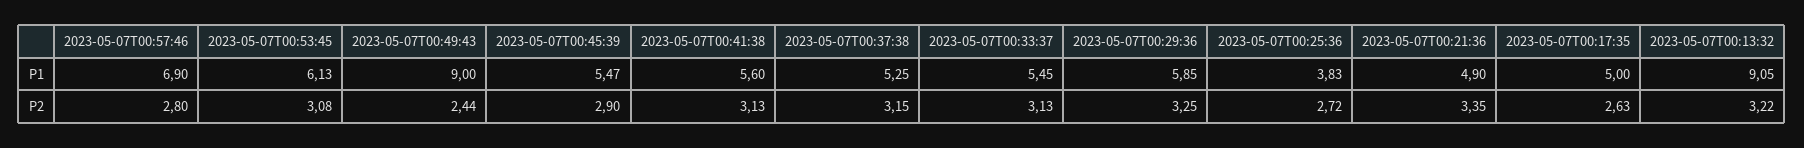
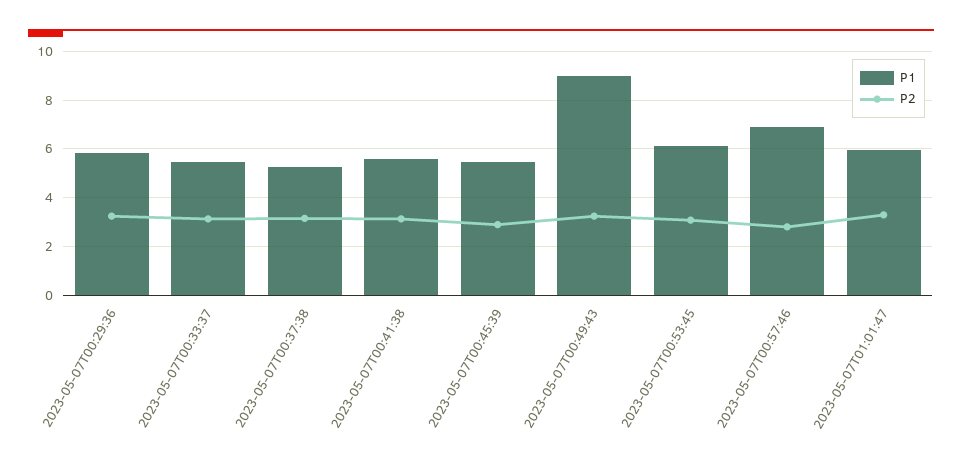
P1, 2023-05-07T00:25:36: 3.83 -> none
P1, 2023-05-07T00:21:36: 4.9 -> none
P1, 2023-05-07T00:17:35: 5 -> none
P1, 2023-05-07T00:13:32: 9.05 -> none
P2, 2023-05-07T00:49:43: 2.44 -> 3.25
P2, 2023-05-07T00:25:36: 2.72 -> none
P2, 2023-05-07T00:21:36: 3.35 -> none
P2, 2023-05-07T00:17:35: 2.63 -> none
P2, 2023-05-07T00:13:32: 3.22 -> none
P1, 2023-05-07T01:01:47: none -> 6
P2, 2023-05-07T01:01:47: none -> 3.25

